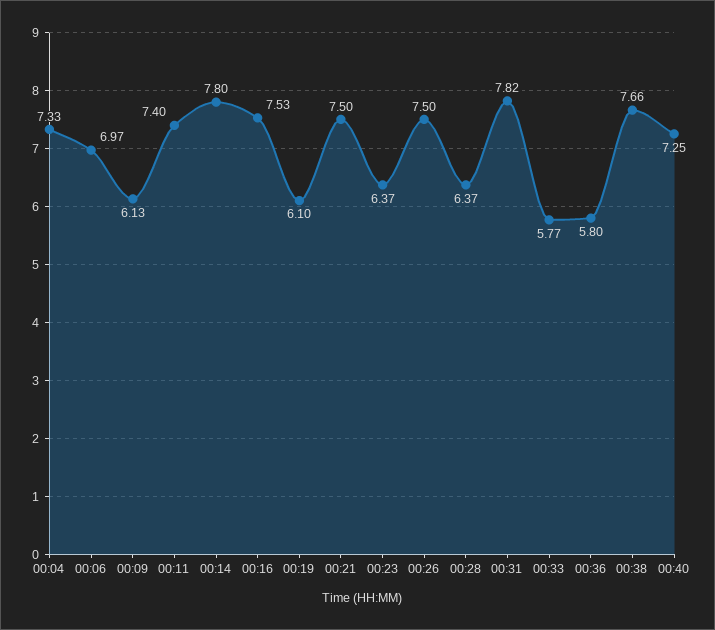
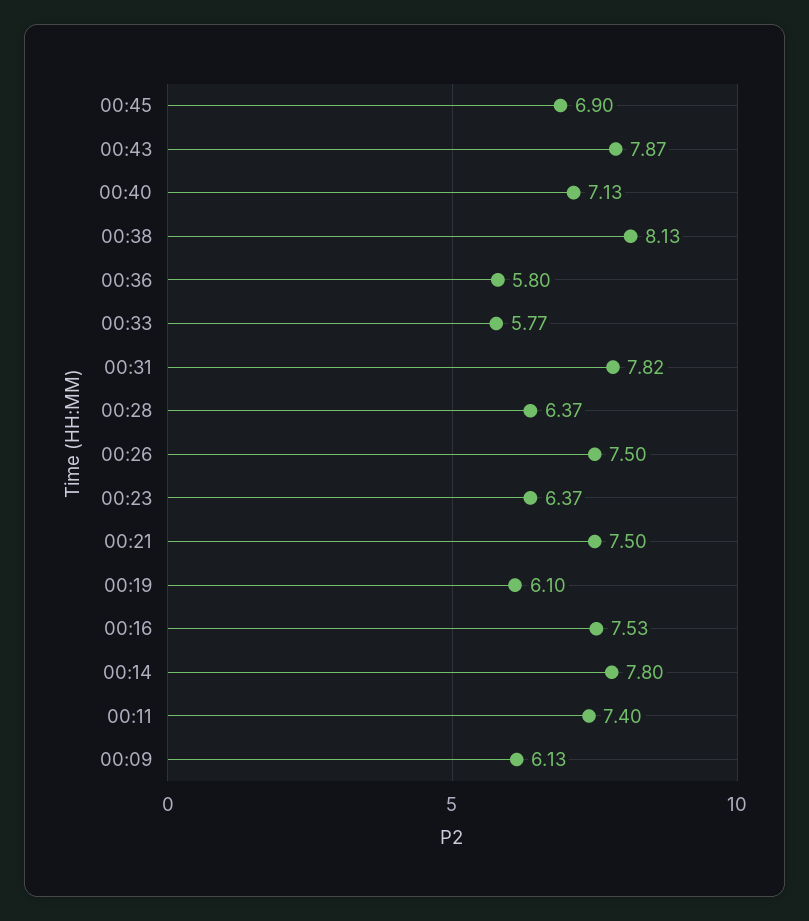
00:04: 7.33 -> none
00:06: 6.97 -> none
00:38: 7.66 -> 8.13
00:40: 7.25 -> 7.13
00:45: none -> 6.9
00:43: none -> 7.87

